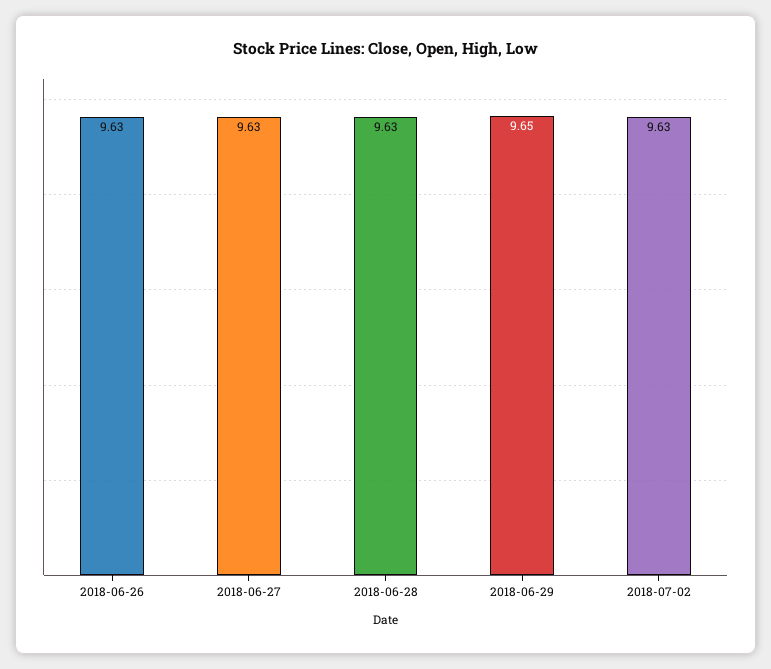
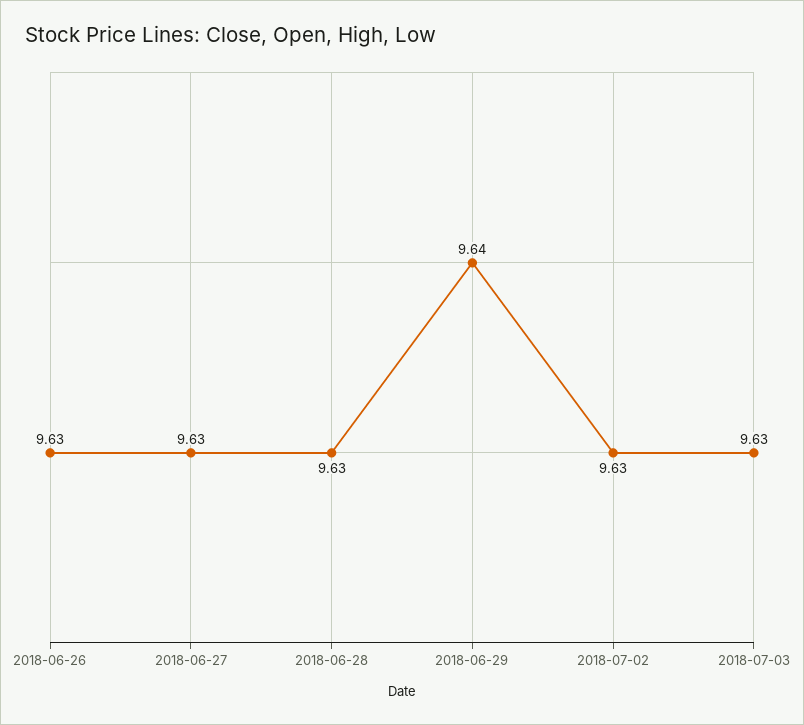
2018-06-29: 9.65 -> 9.64
2018-07-03: none -> 9.63

